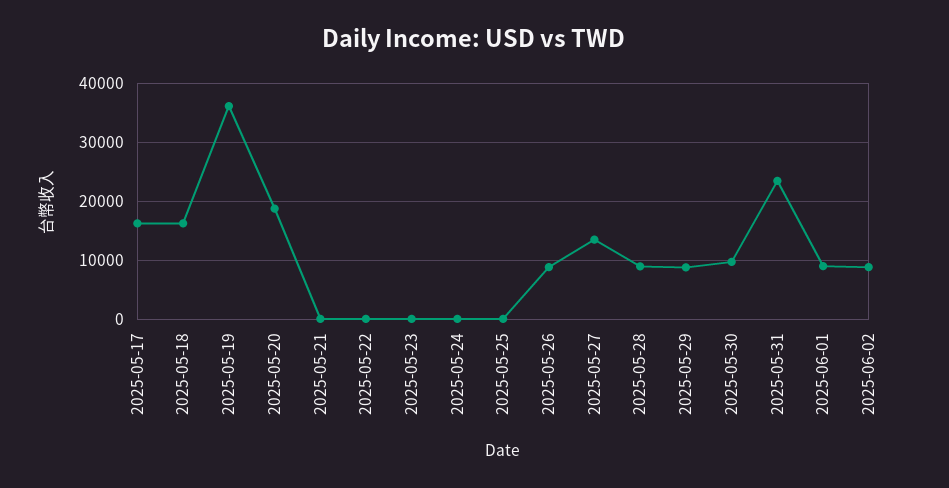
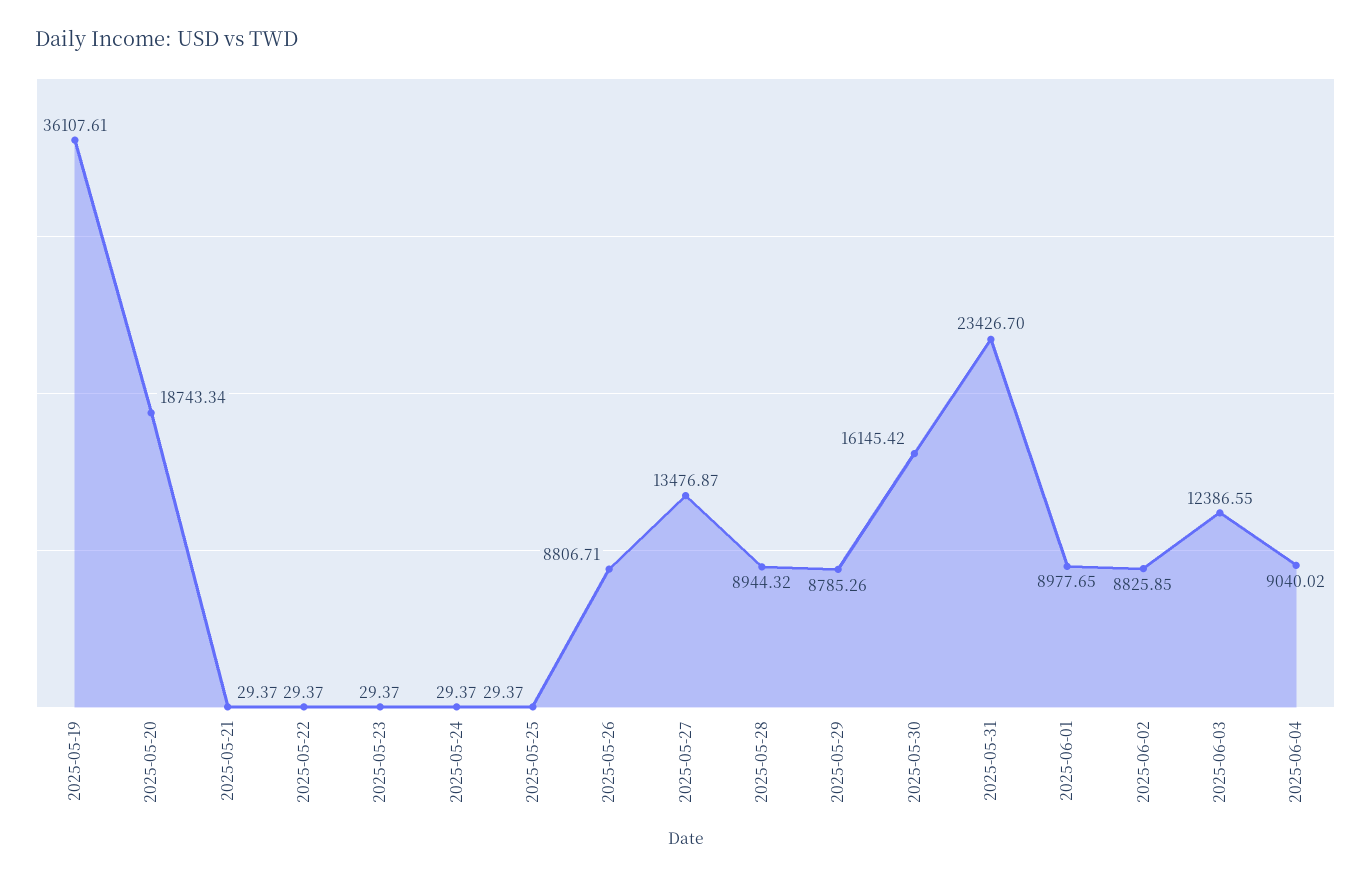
2025-05-17: 16000 -> none
2025-05-18: 16000 -> none
2025-05-30: 10000 -> 16145.42
2025-06-03: none -> 12386.55
2025-06-04: none -> 9040.02

